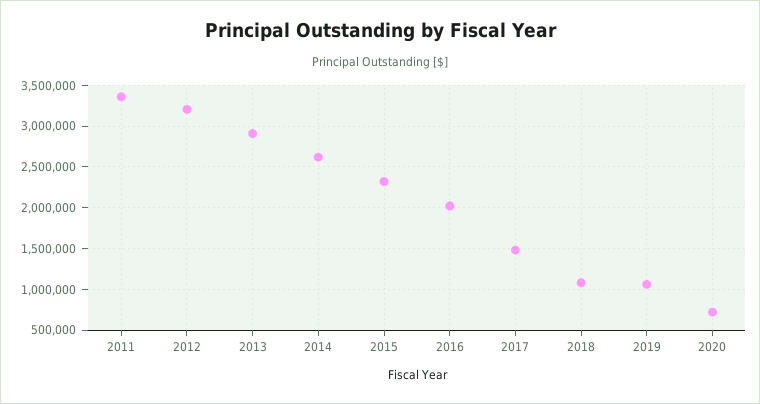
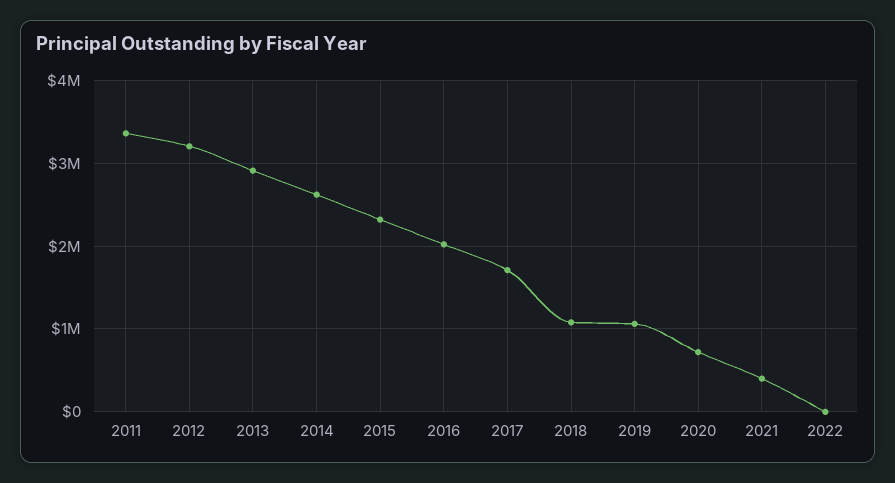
2017: 1500000 -> 1700000
2021: none -> 400000
2022: none -> 0

